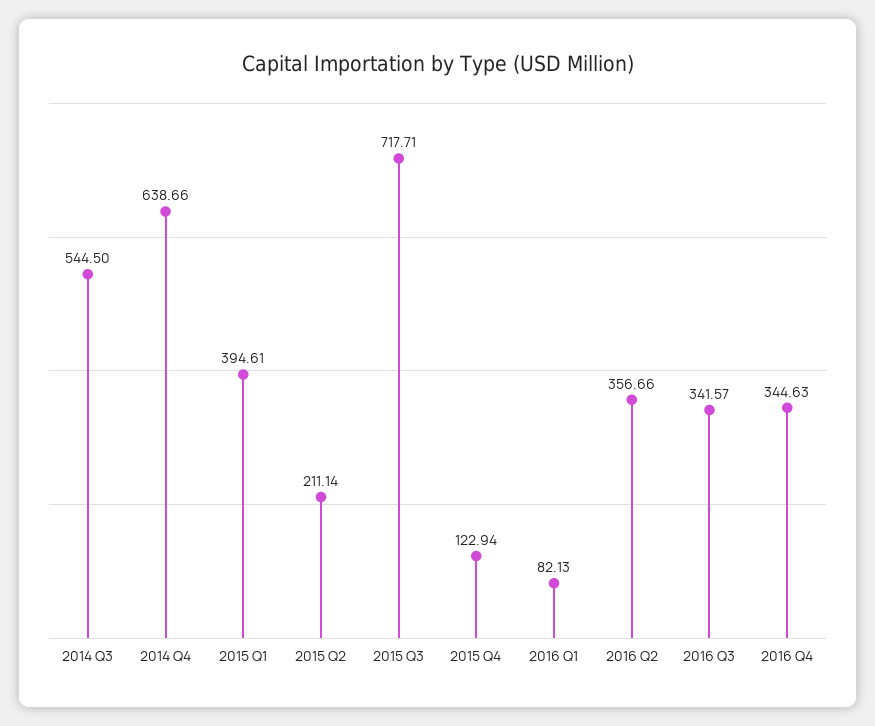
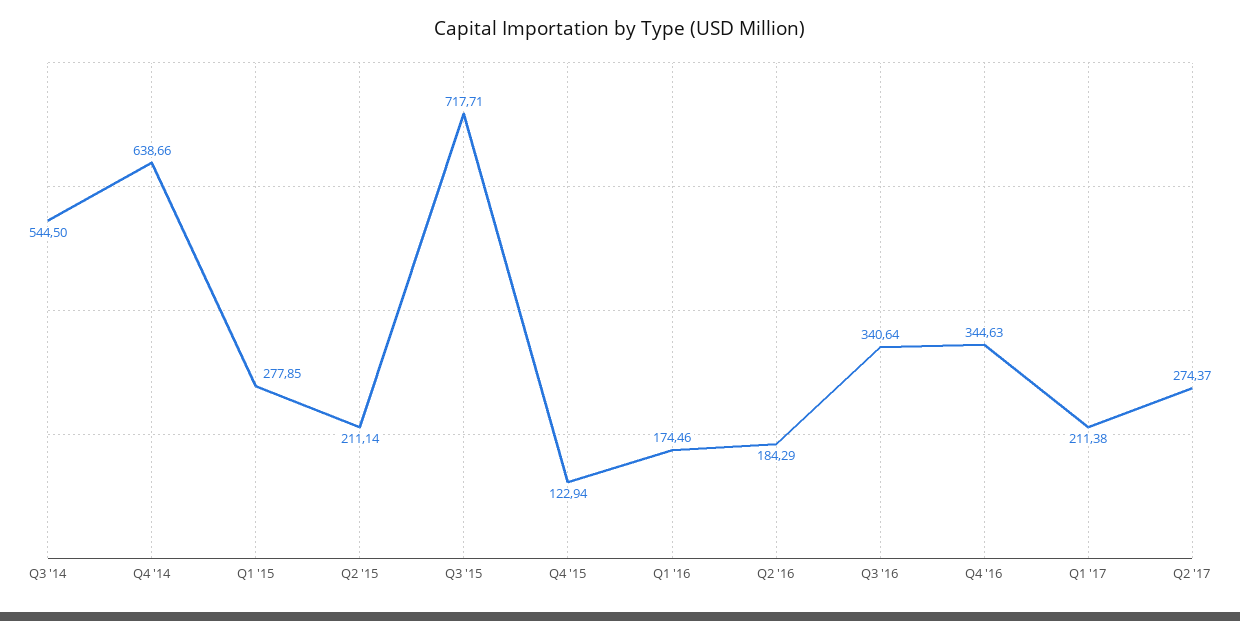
2015 Q1: 394.61 -> 277.85
2016 Q1: 82.13 -> 174.46
2016 Q2: 356.66 -> 184.29
2016 Q3: 341.57 -> 340.64
Q1 '17: none -> 211.38
Q2 '17: none -> 274.37

